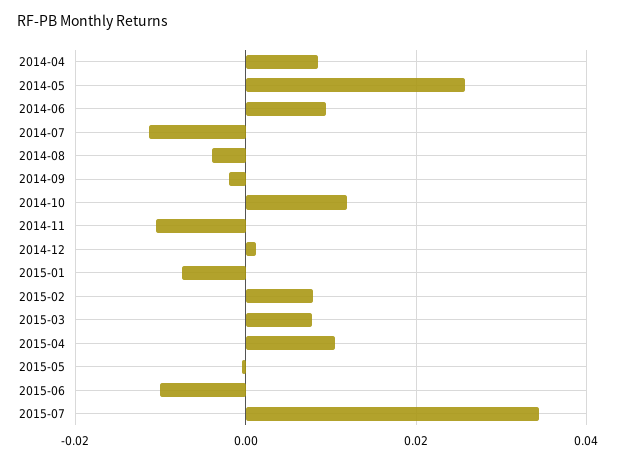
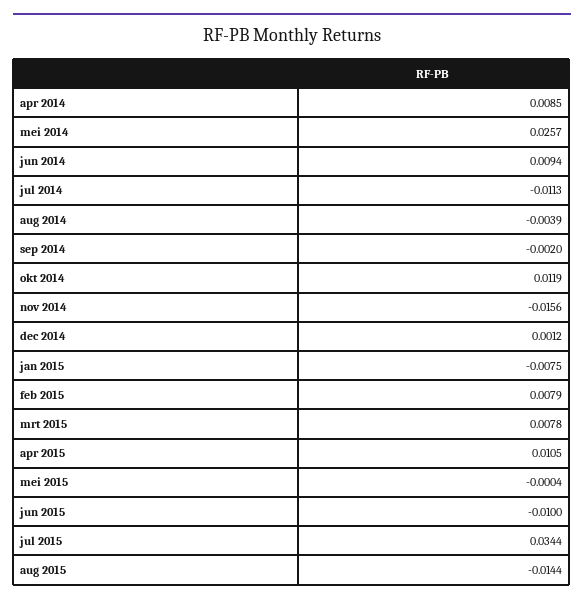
2014-11: -0.01 -> -0.0156
aug 2015: none -> -0.0144

